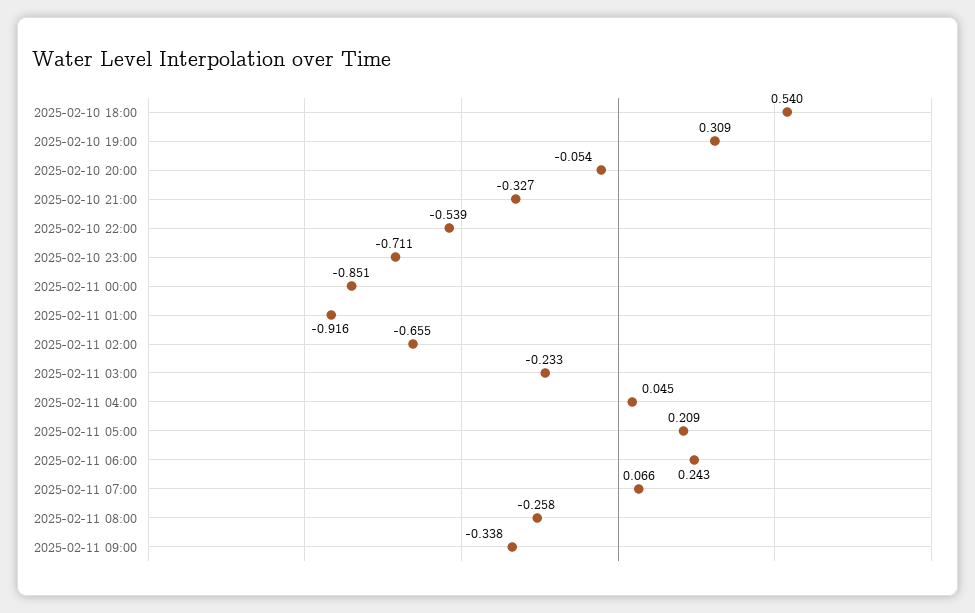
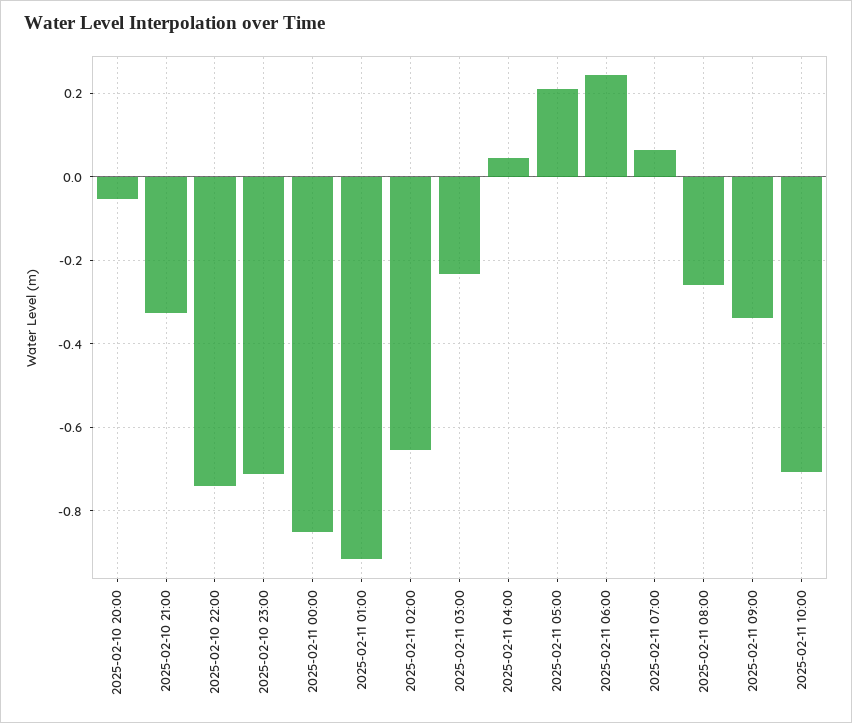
2025-02-10 18:00: 0.54 -> none
2025-02-10 19:00: 0.309 -> none
2025-02-10 22:00: -0.539 -> -0.74
2025-02-11 10:00: none -> -0.7

